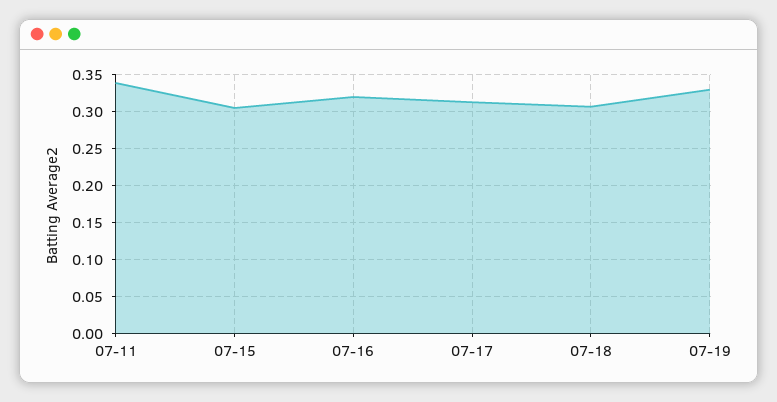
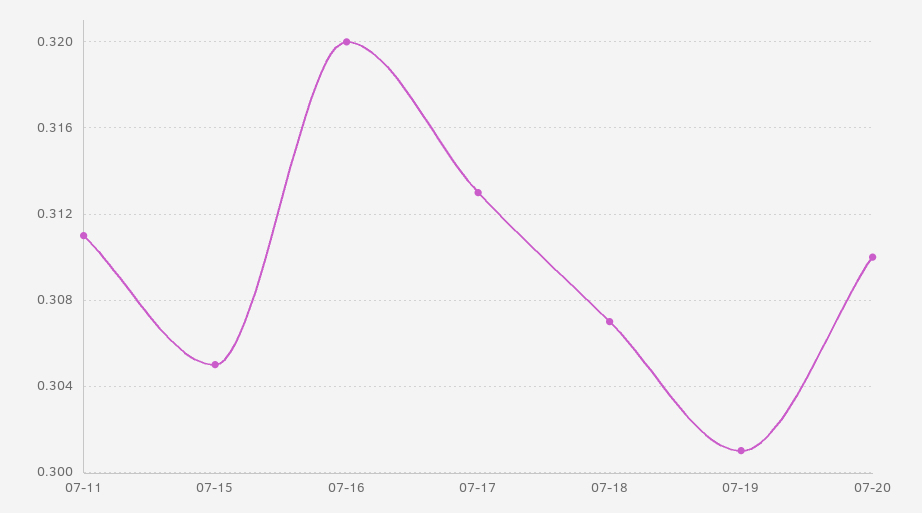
07-11: 0.34 -> 0.311
07-19: 0.33 -> 0.301
07-20: none -> 0.31

